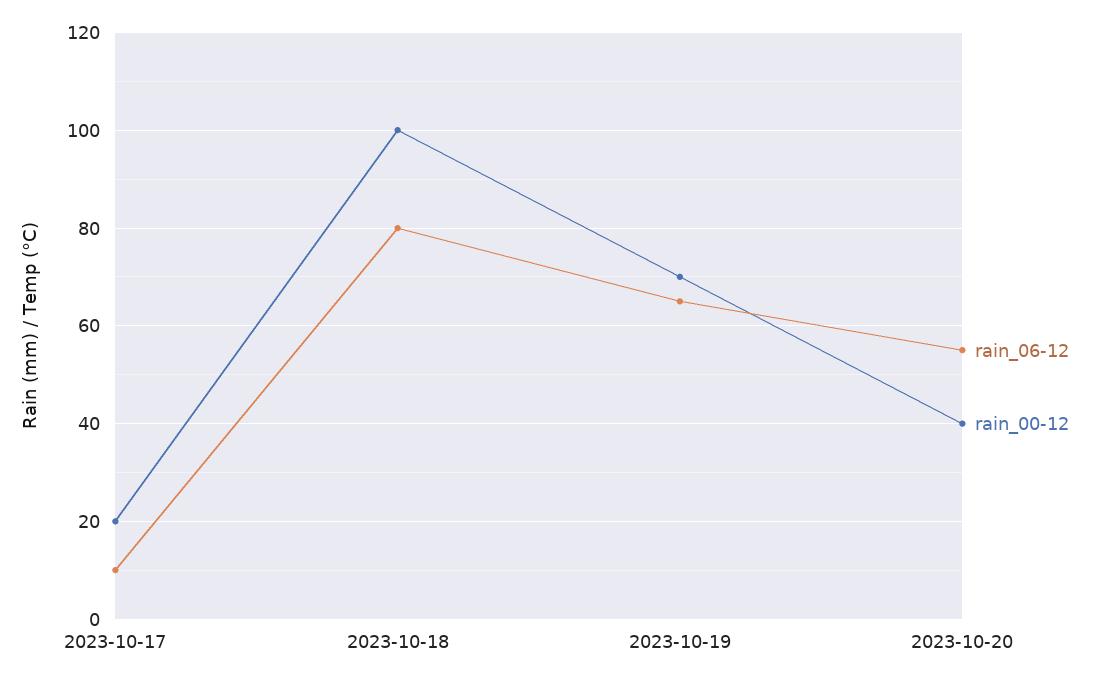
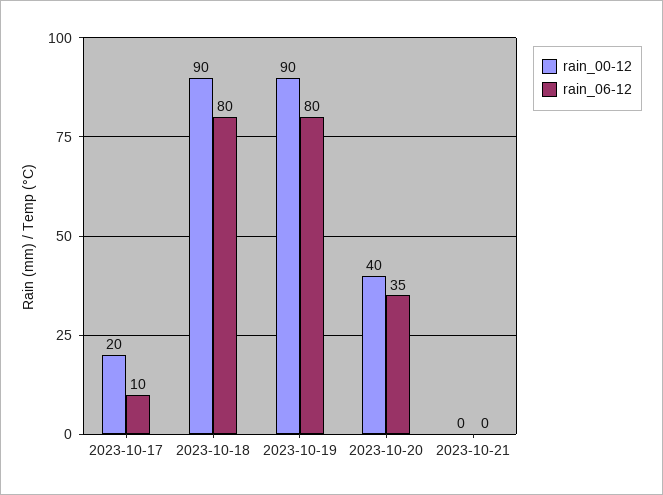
rain_00-12, 2023-10-18: 100 -> 90
rain_06-12, 2023-10-19: 65 -> 80
rain_00-12, 2023-10-19: 70 -> 90
rain_06-12, 2023-10-20: 55 -> 35
rain_00-12, 2023-10-21: none -> 0
rain_06-12, 2023-10-21: none -> 0

